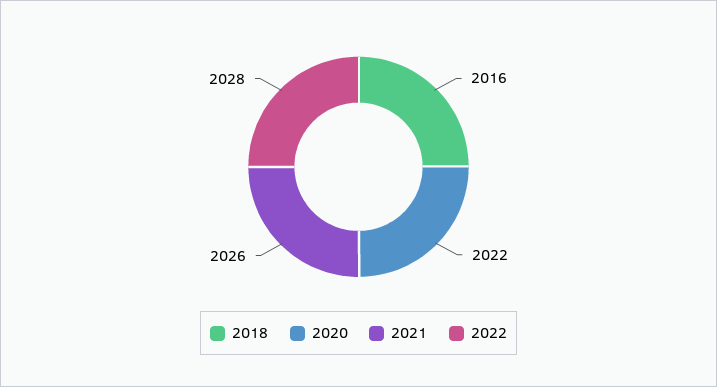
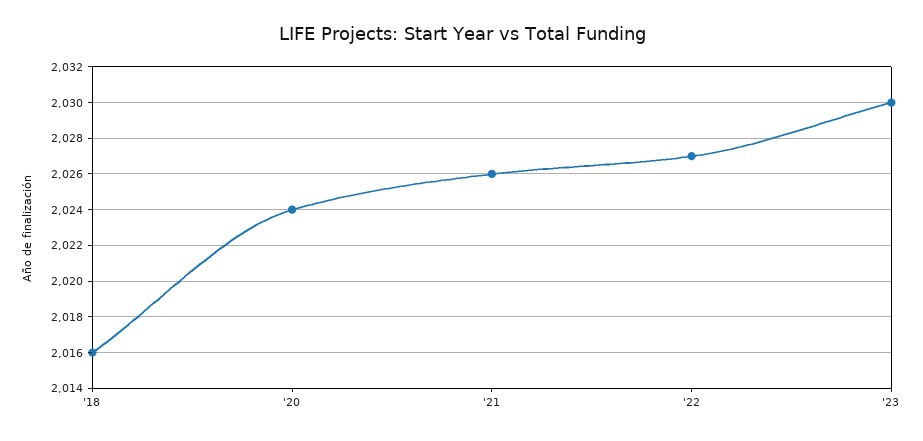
2020: 2022 -> 2024
2022: 2028 -> 2027
'23: none -> 2030

